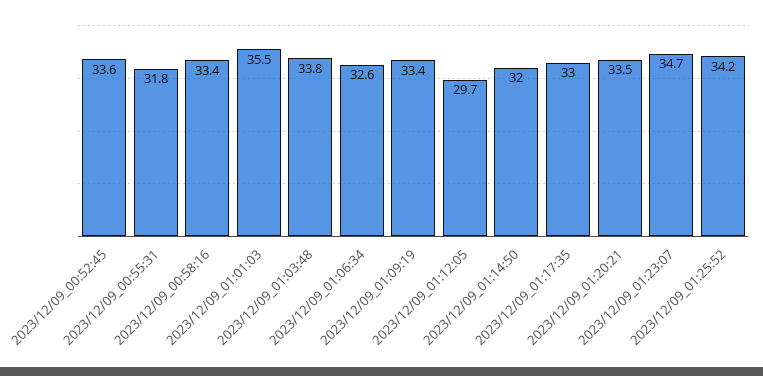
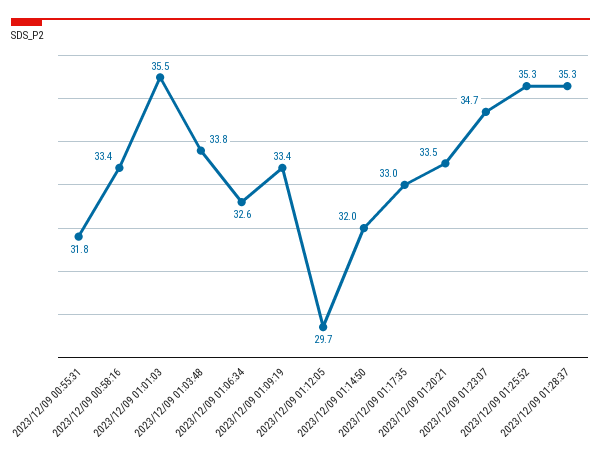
2023/12/09_00:52:45: 33.6 -> none
2023/12/09_01:25:52: 34.2 -> 35.3
2023/12/09 01:28:37: none -> 35.3

